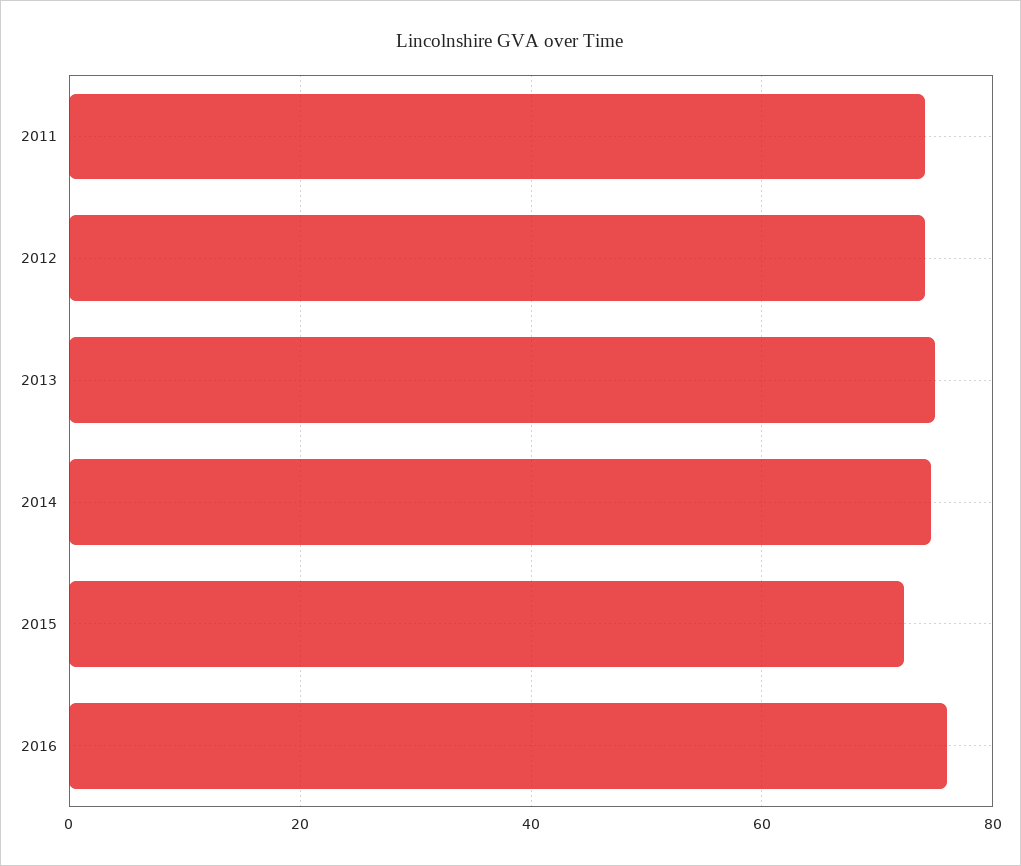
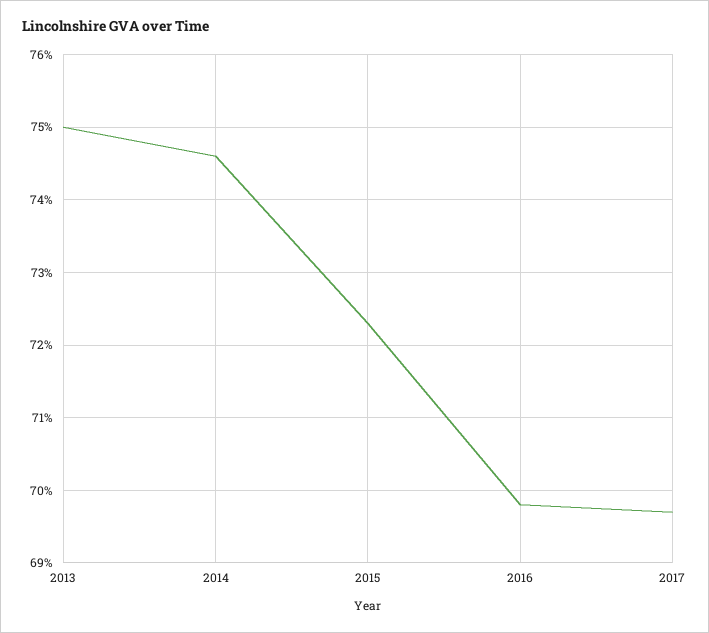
2011: 74 -> none
2012: 74 -> none
2016: 76 -> 69.8
2017: none -> 69.7

